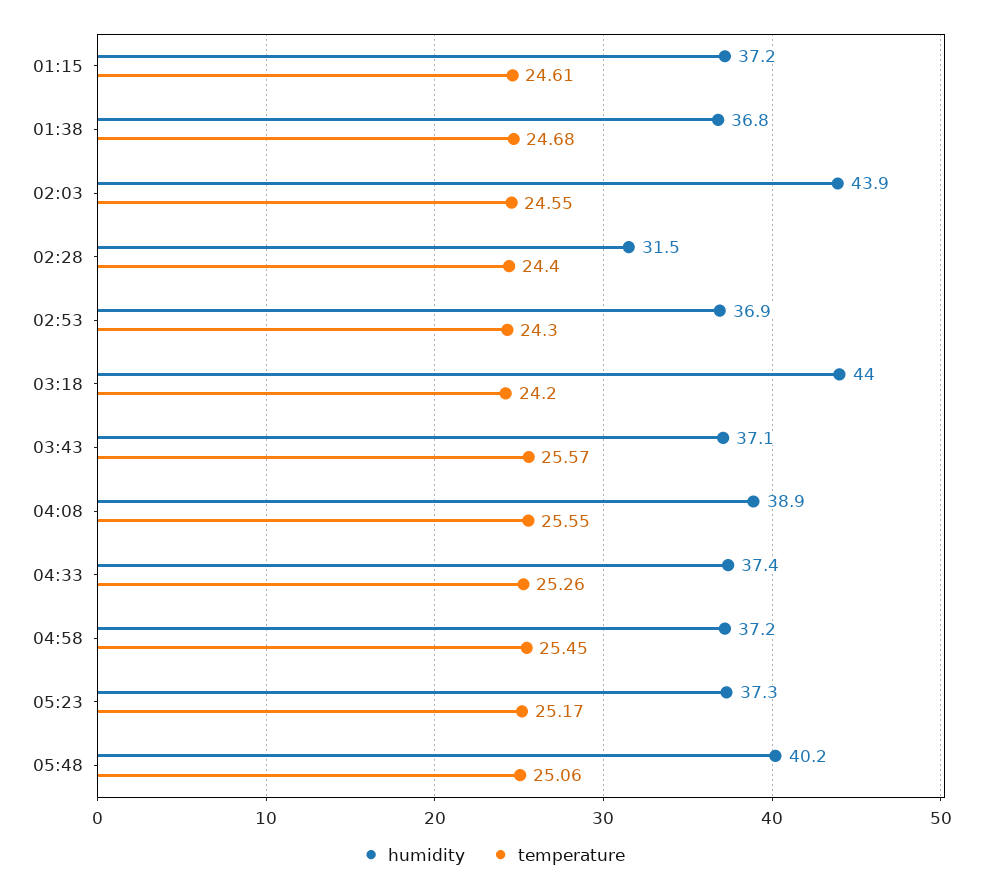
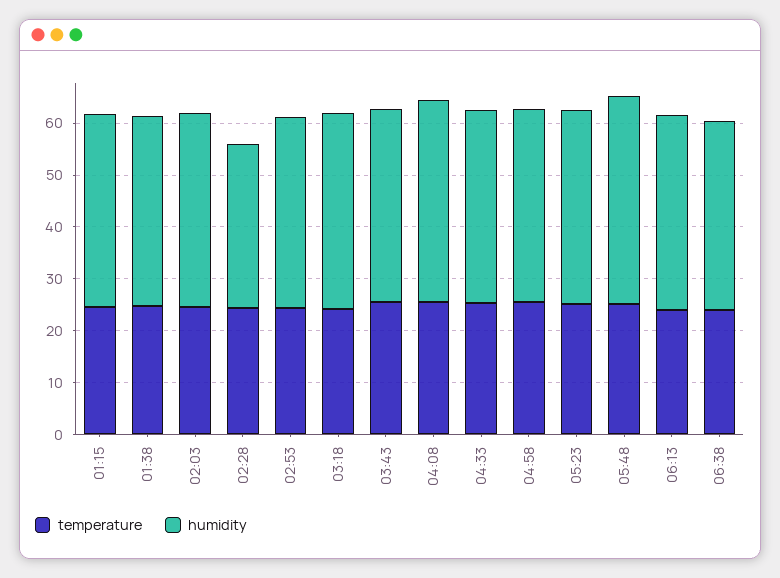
humidity, 02:03: 43.9 -> 38
humidity, 03:18: 44 -> 38
temperature, 06:13: none -> 24
humidity, 06:13: none -> 38
temperature, 06:38: none -> 24
humidity, 06:38: none -> 36

